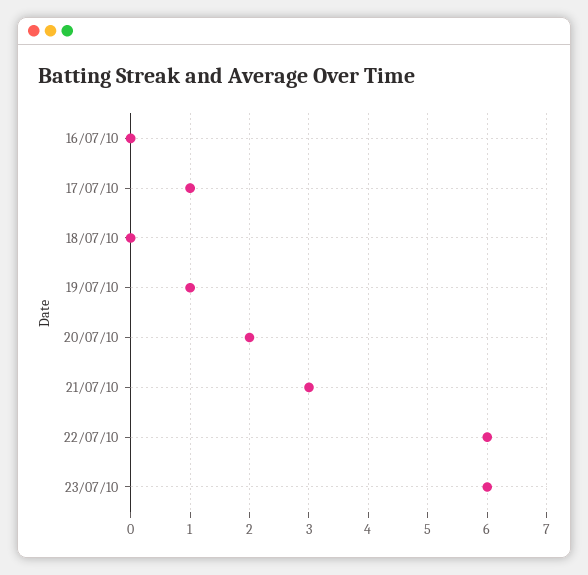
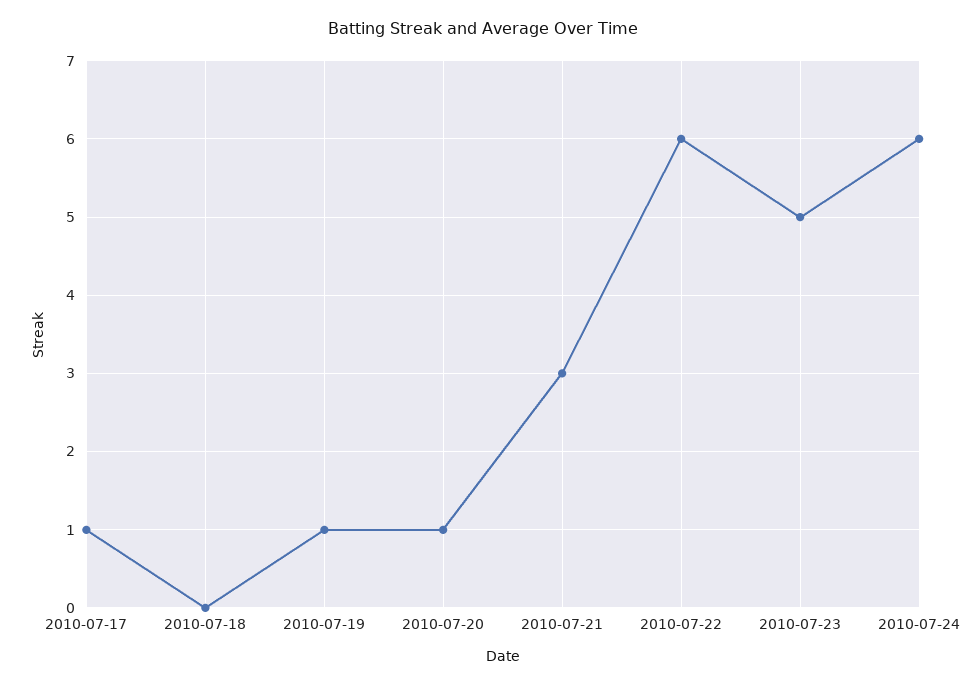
16/07/10: 0 -> none
20/07/10: 2 -> 1
23/07/10: 6 -> 5
2010-07-24: none -> 6

